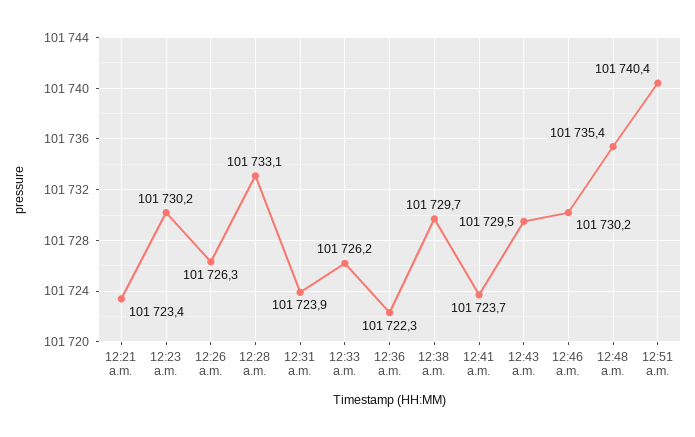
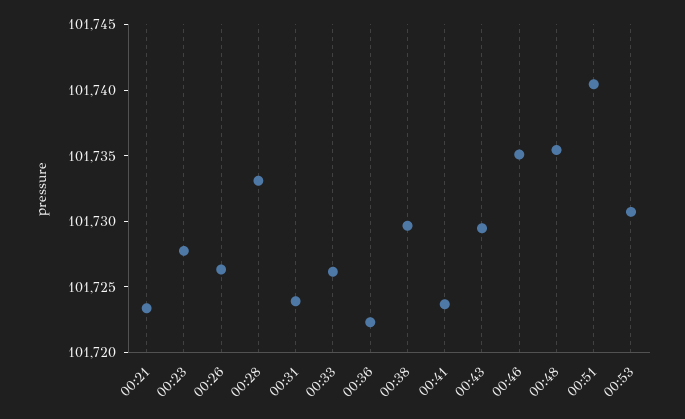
12:23 a.m.: 101730.2 -> 101728
12:46 a.m.: 101730.2 -> 101735
00:53: none -> 101731

